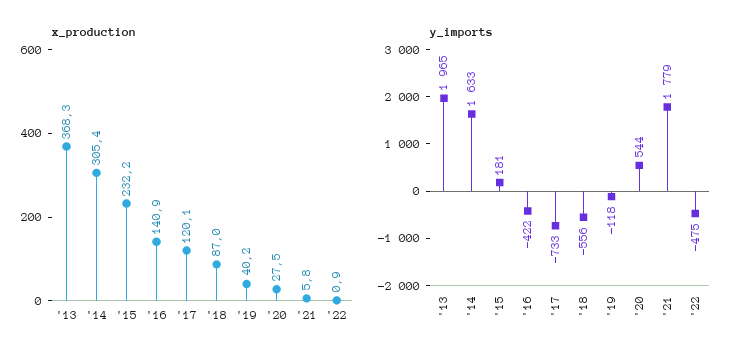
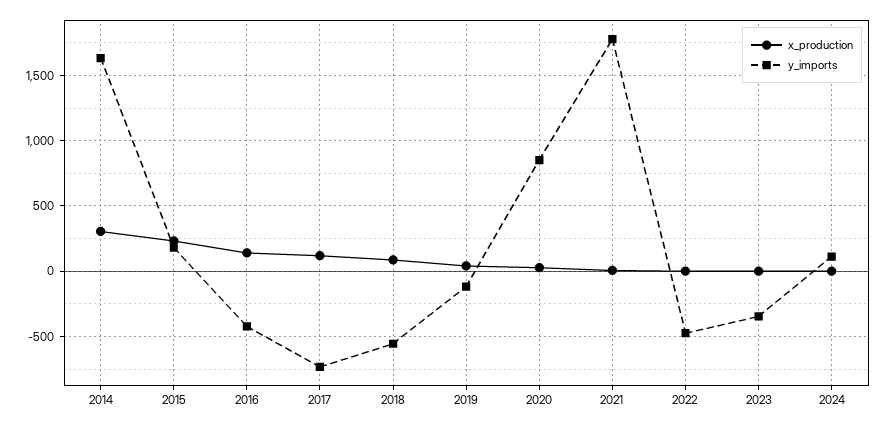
x_production, '13: 368.3 -> none
y_imports, '13: 1965 -> none
y_imports, '20: 544 -> 850
x_production, 2023: none -> 0
y_imports, 2023: none -> -350
x_production, 2024: none -> 0
y_imports, 2024: none -> 100

